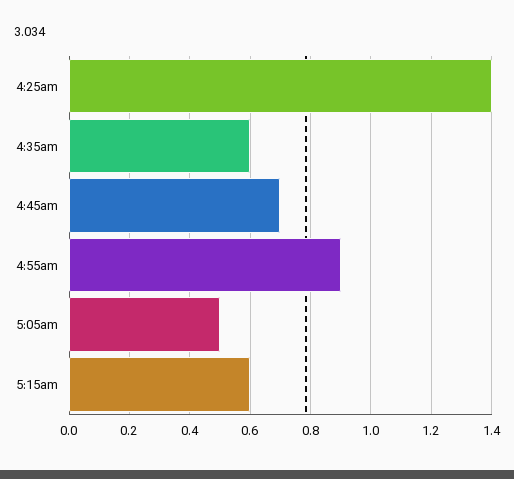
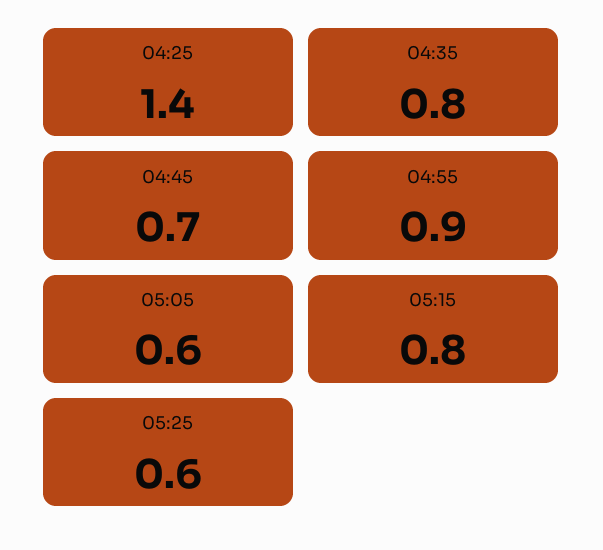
4:35am: 0.6 -> 0.8
5:05am: 0.5 -> 0.6
5:15am: 0.6 -> 0.8
05:25: none -> 0.6

